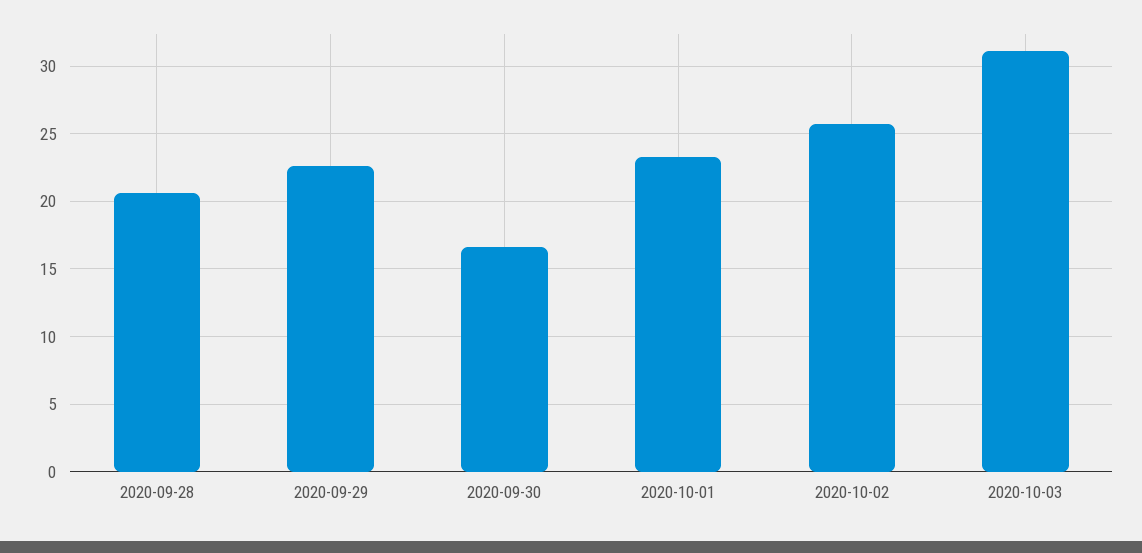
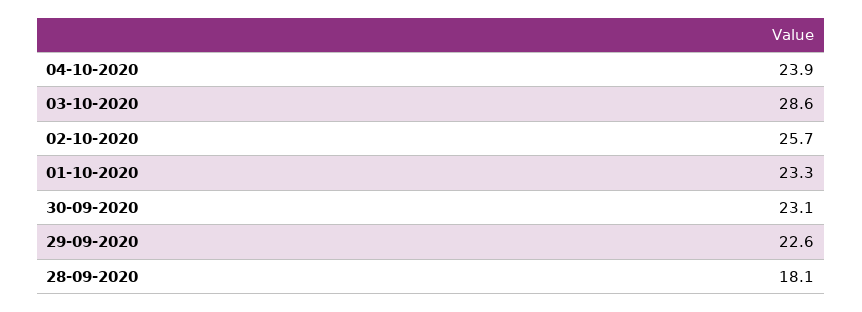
2020-09-28: 20.5 -> 18.1
2020-09-30: 16.5 -> 23.1
2020-10-03: 31 -> 28.6
04-10-2020: none -> 23.9

